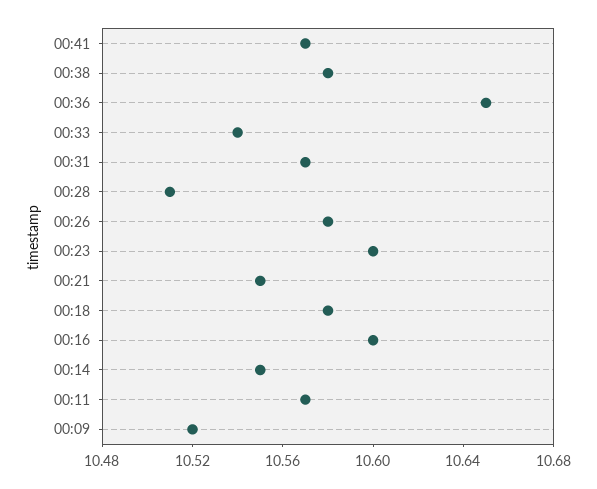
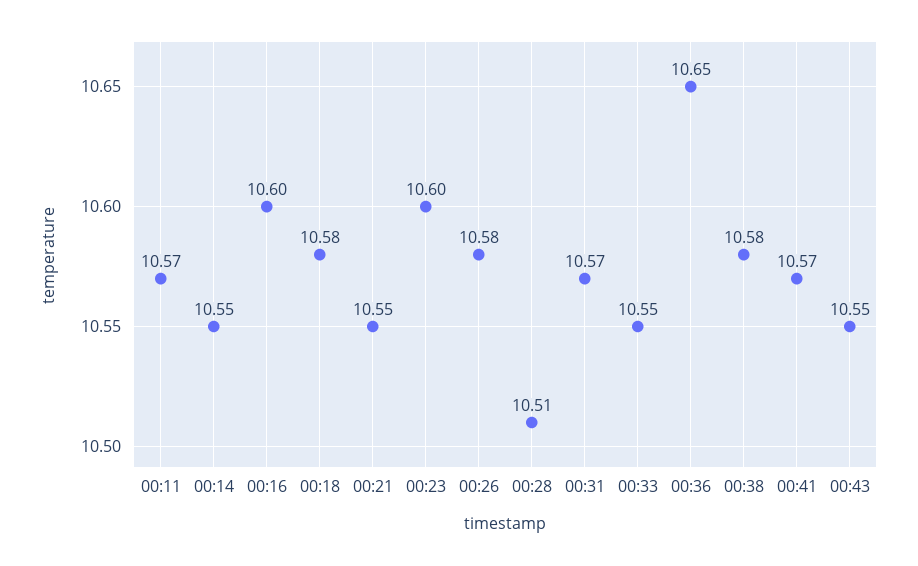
00:33: 10.54 -> 10.55
00:09: 10.52 -> none
00:43: none -> 10.55

